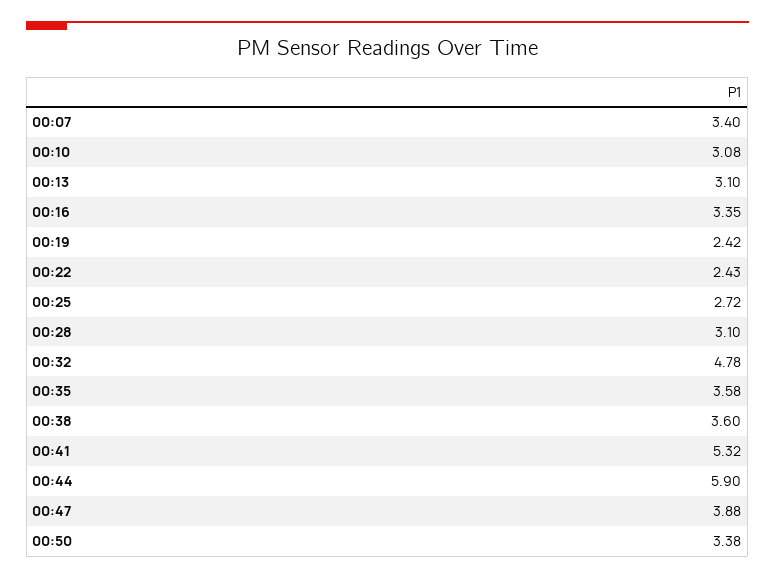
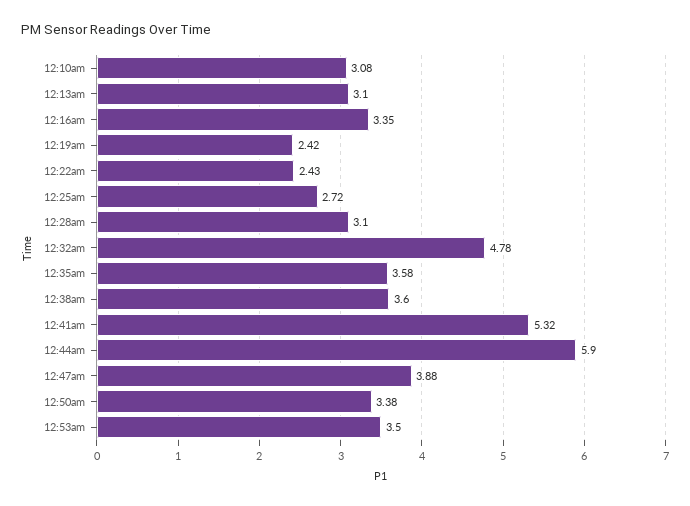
00:07: 3.4 -> none
12:53am: none -> 3.5

